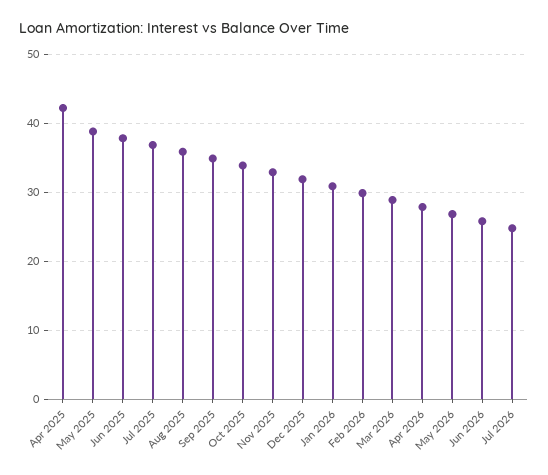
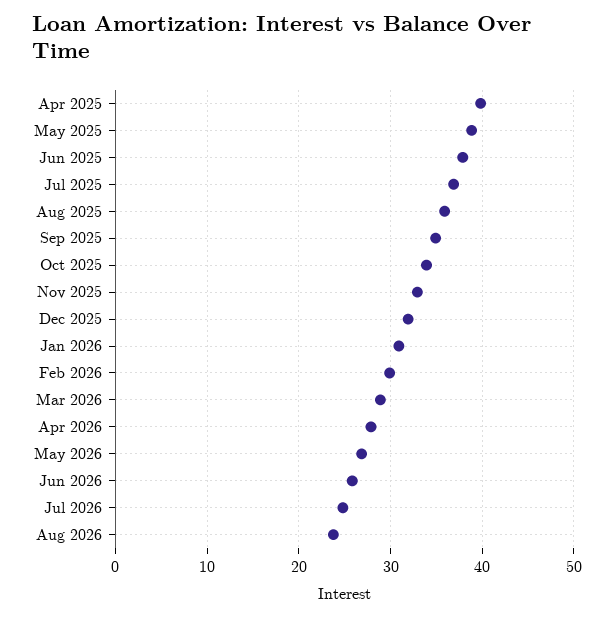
Apr 2025: 42 -> 40
Aug 2026: none -> 24

